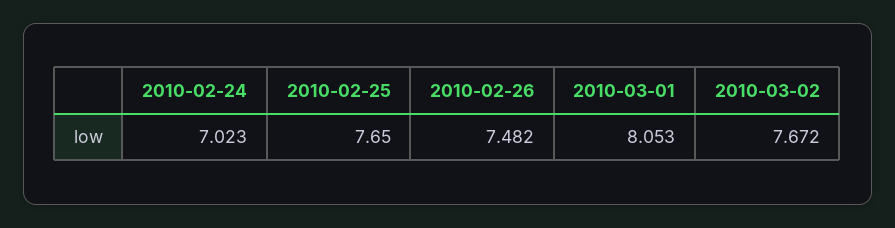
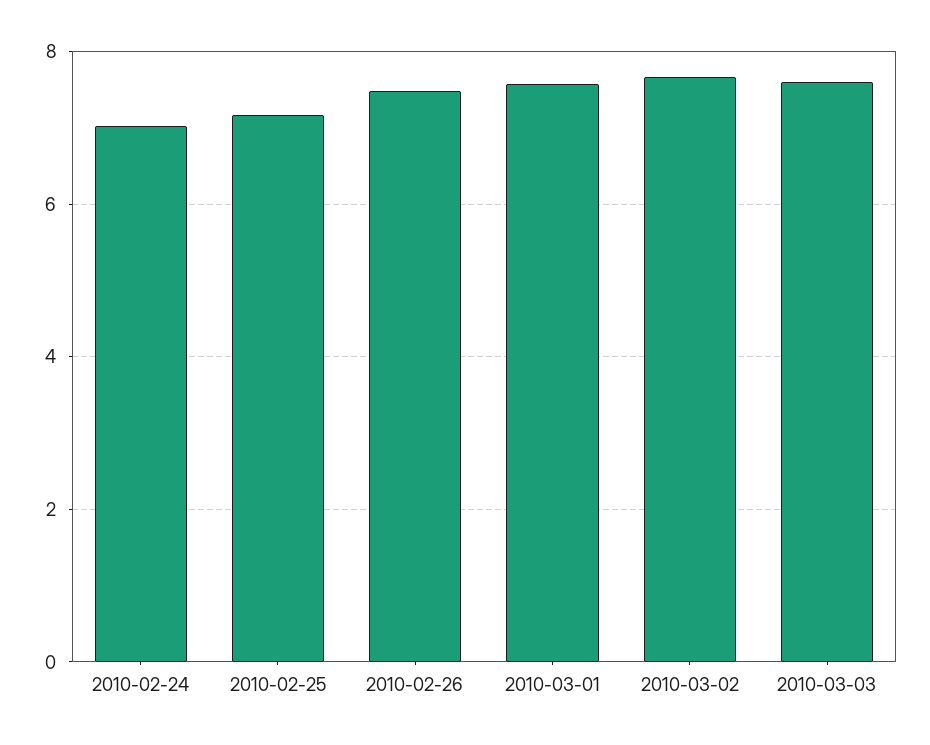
2010-02-25: 7.65 -> 7.2
2010-03-01: 8.053 -> 7.6
2010-03-03: none -> 7.6

